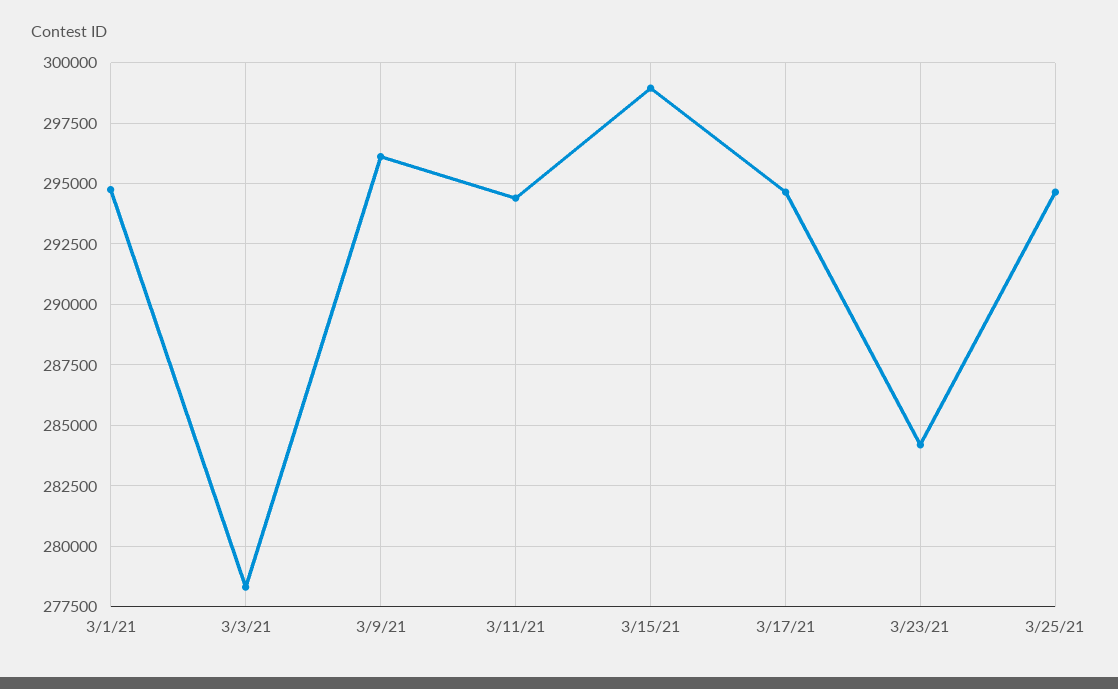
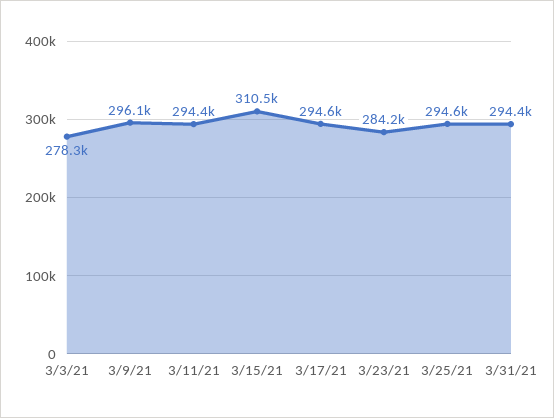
3/1/21: 294750 -> none
3/15/21: 299000 -> 310500
3/31/21: none -> 294400

